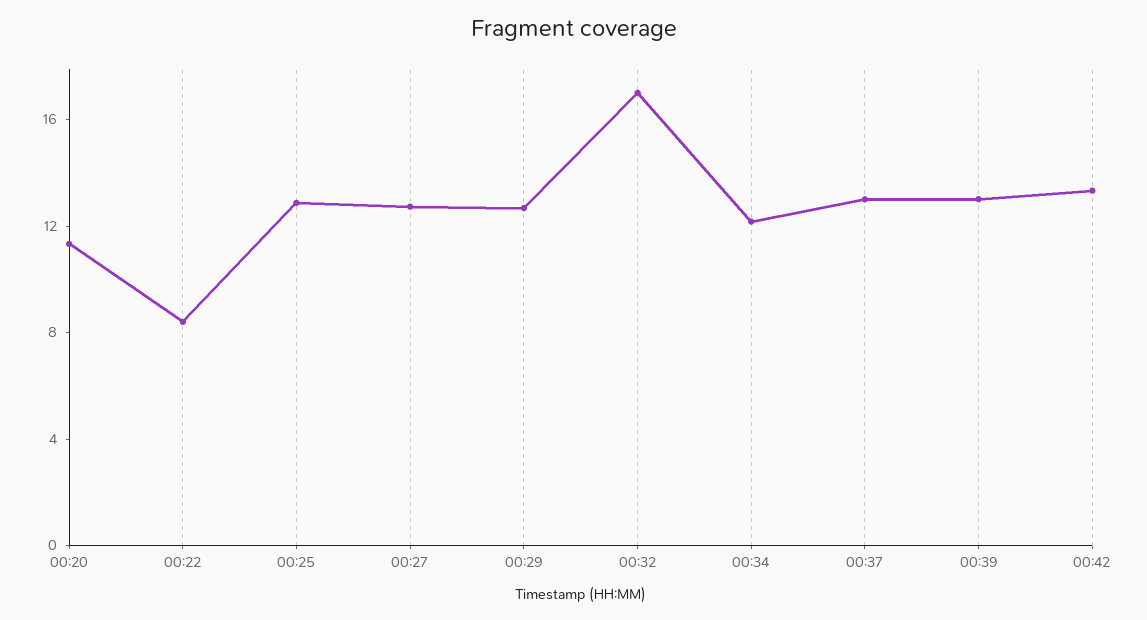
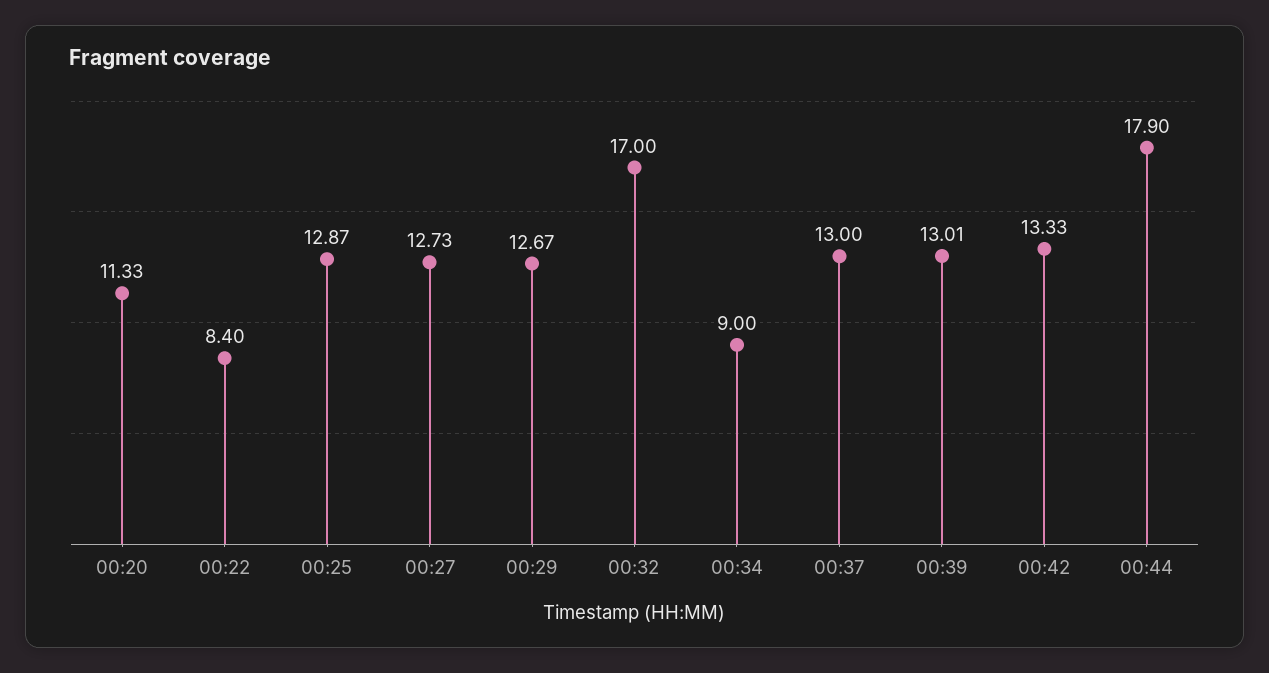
00:34: 12 -> 9
00:44: none -> 17.9

